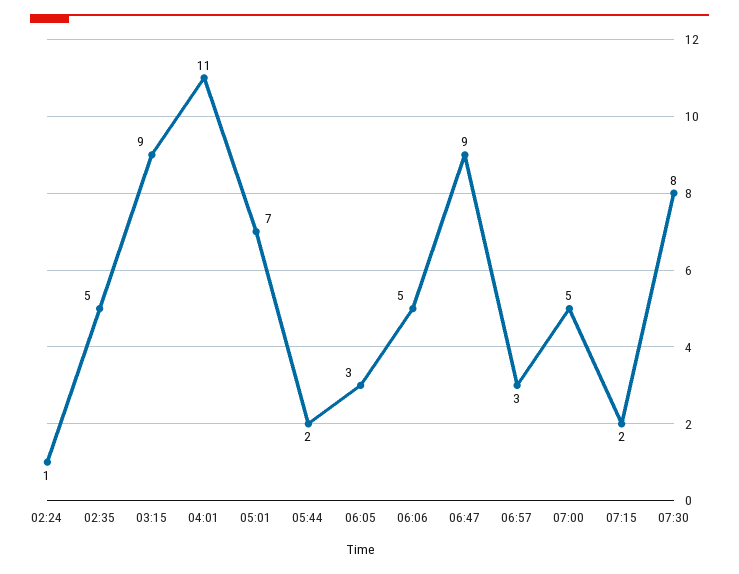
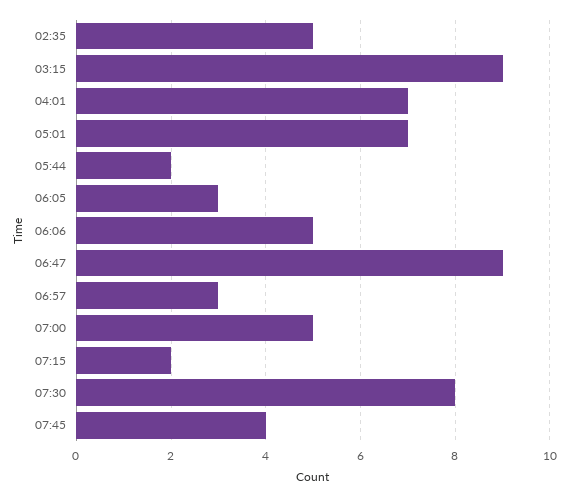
02:24: 1 -> none
04:01: 11 -> 7
07:45: none -> 4

